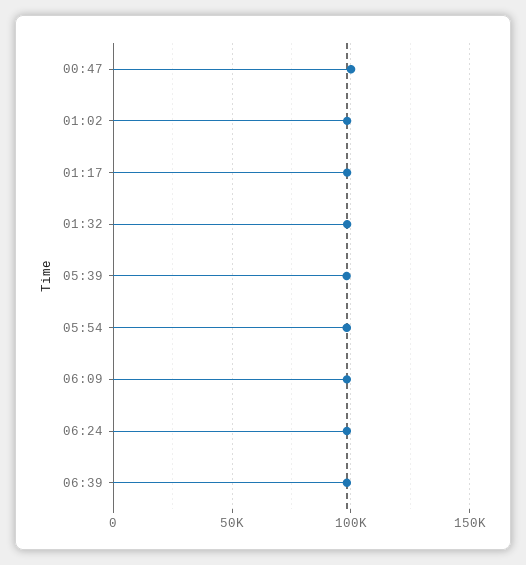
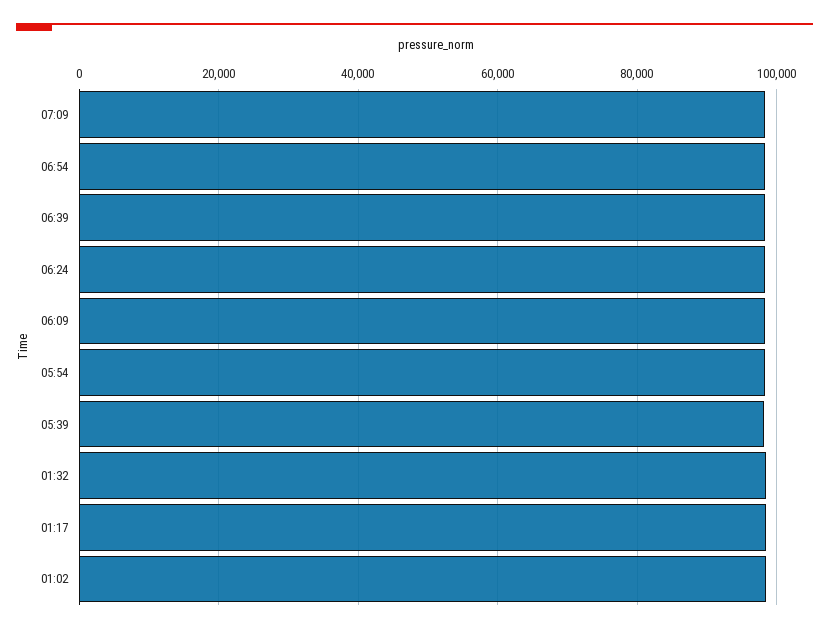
00:47: 100000 -> none
07:09: none -> 98000
06:54: none -> 98000

